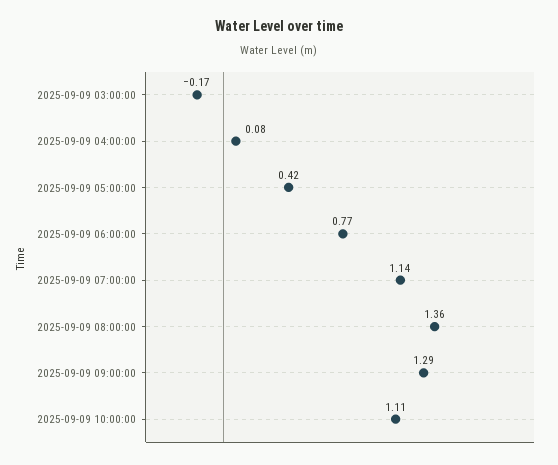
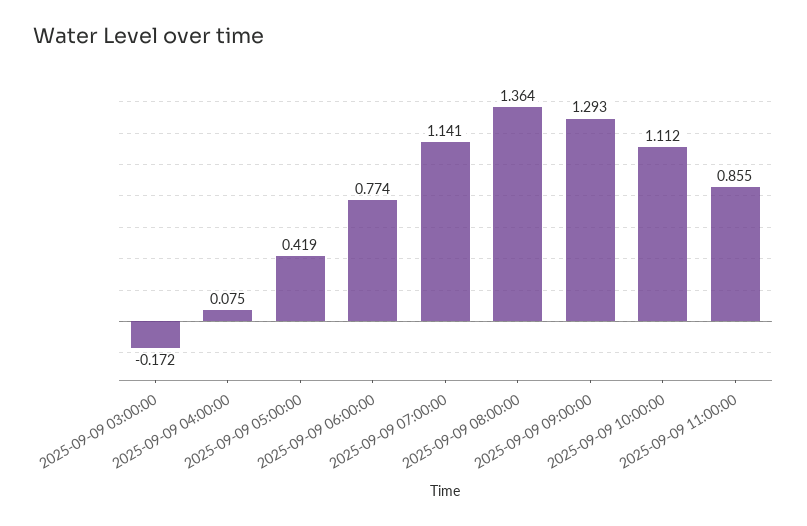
2025-09-09 11:00:00: none -> 0.855

